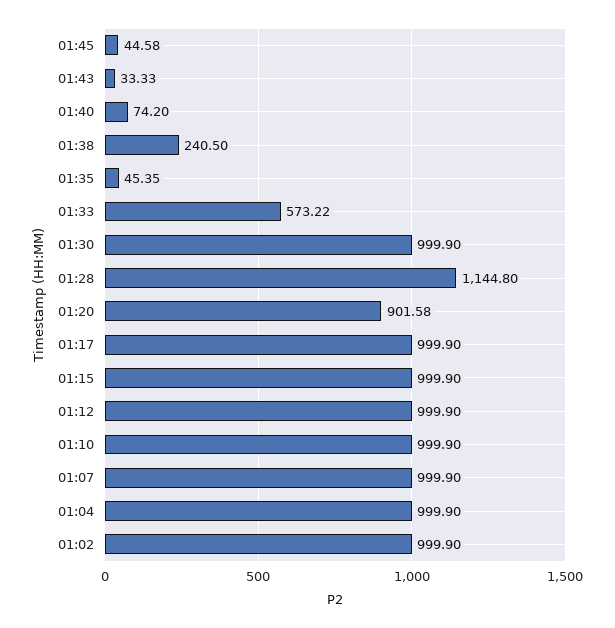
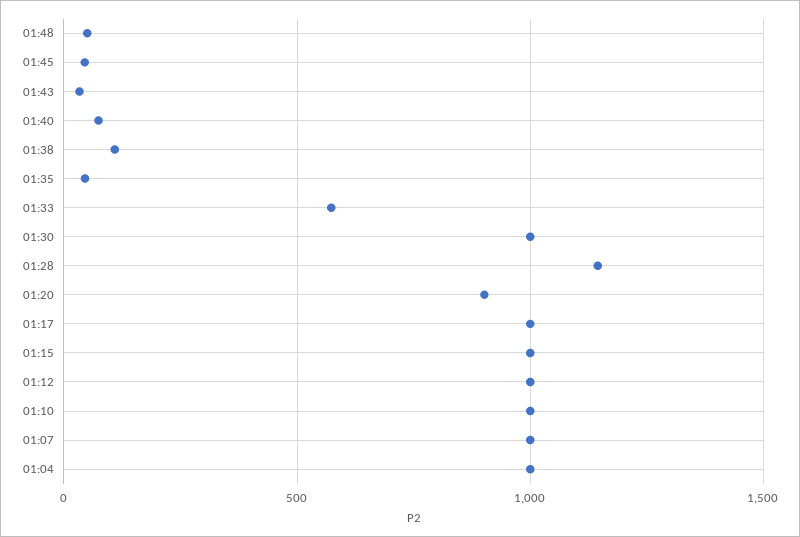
01:38: 240.5 -> 100
01:02: 999.9 -> none
01:48: none -> 50

